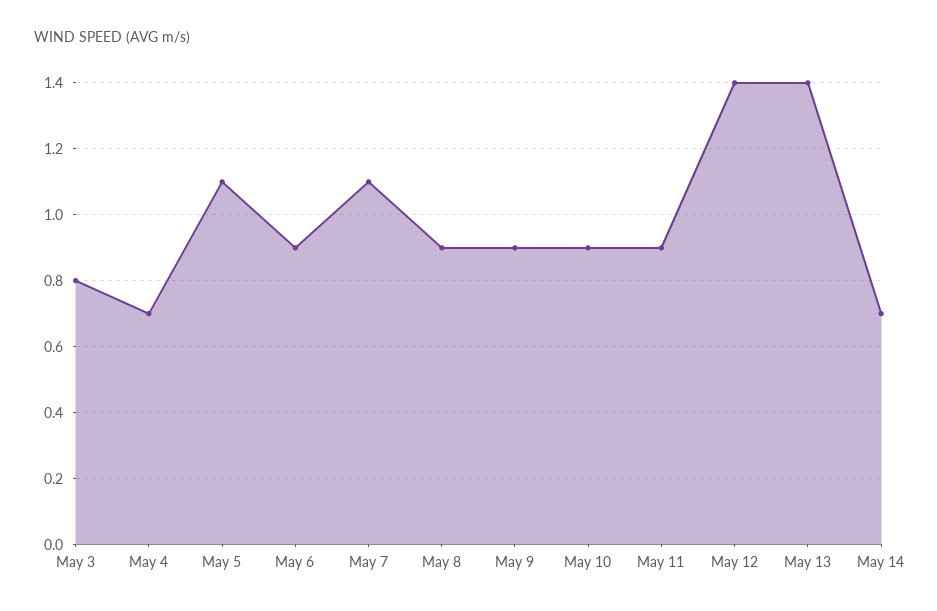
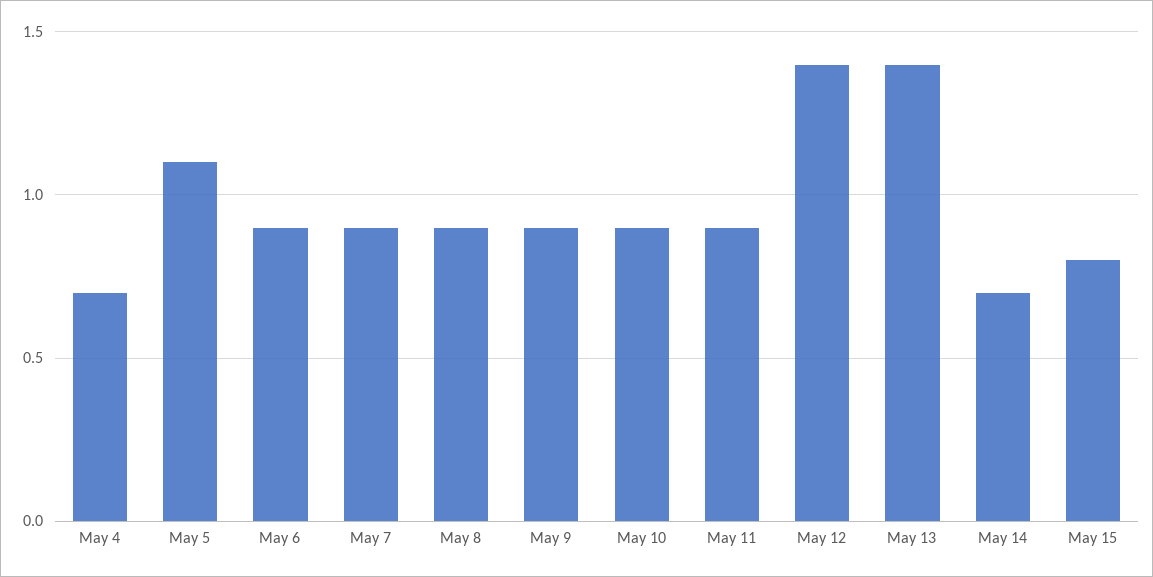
May 3: 0.8 -> none
May 7: 1.1 -> 0.9
May 15: none -> 0.8

